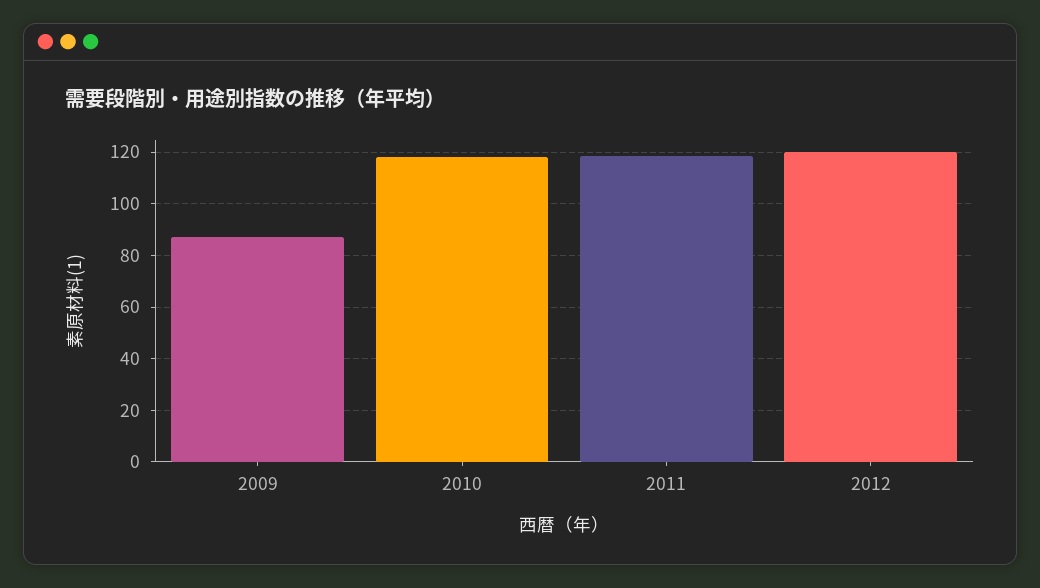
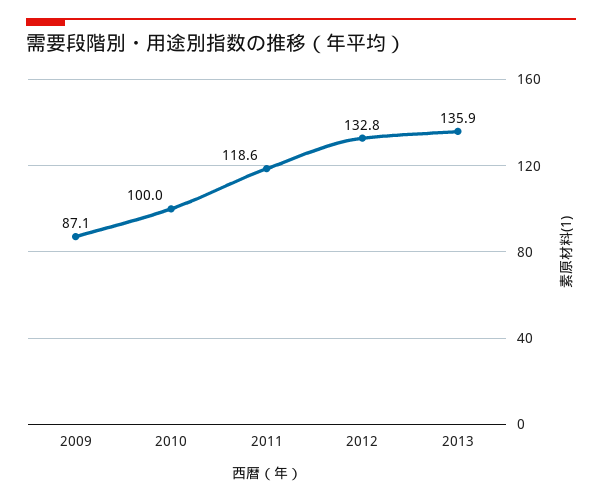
2010: 117.5 -> 100
2012: 120 -> 132.8
2013: none -> 135.9

